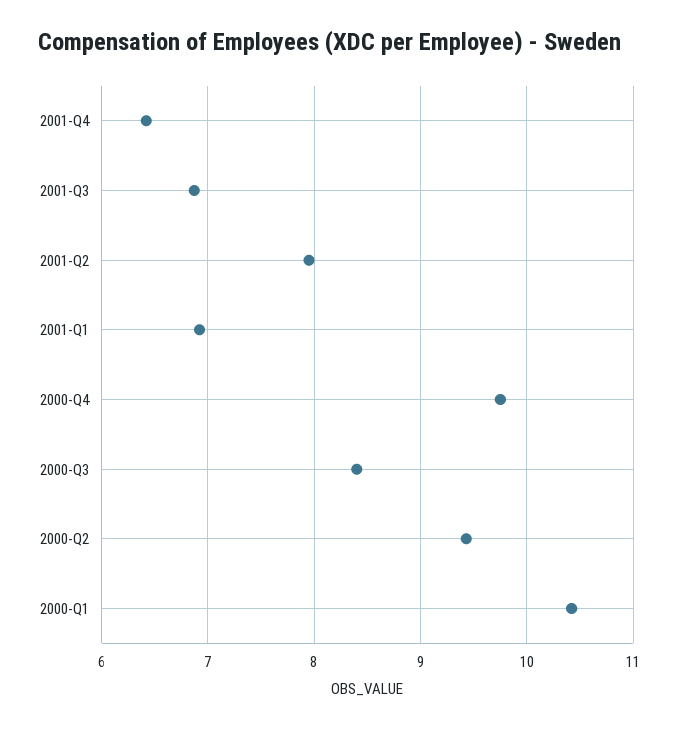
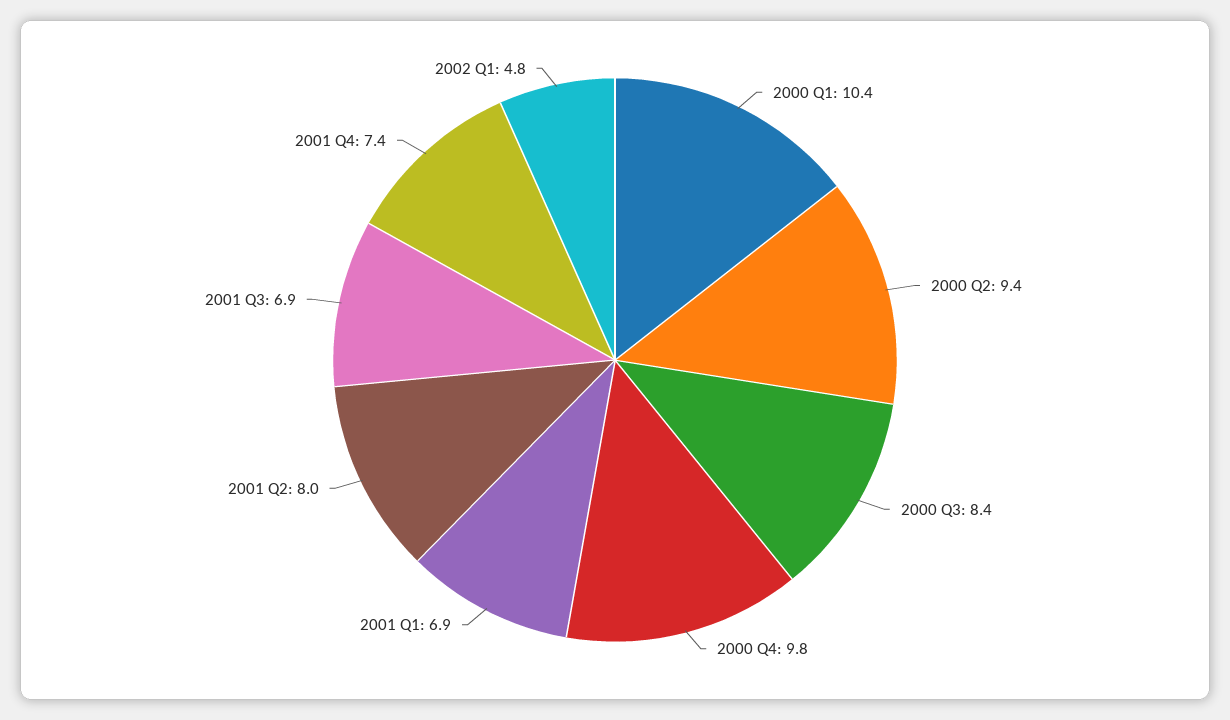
2001-Q4: 6.4 -> 7.4
2002 Q1: none -> 4.8

